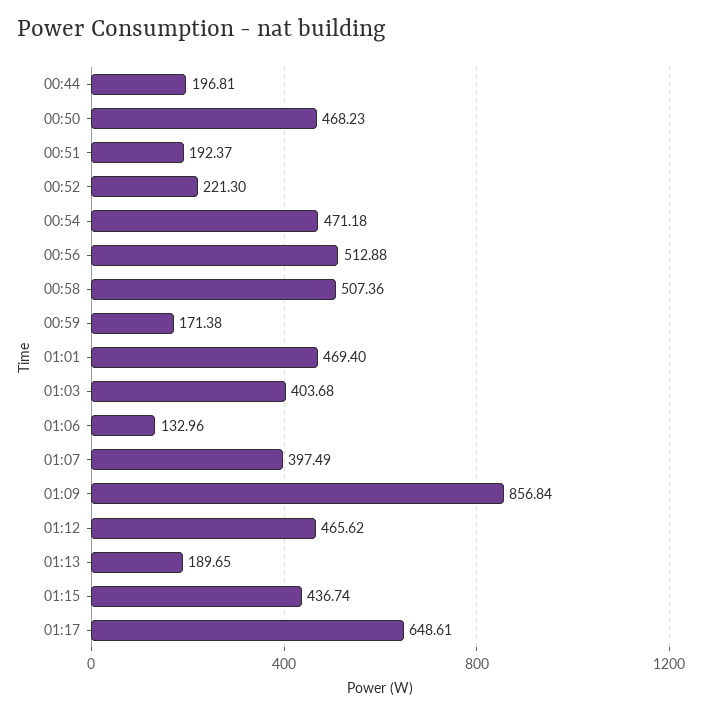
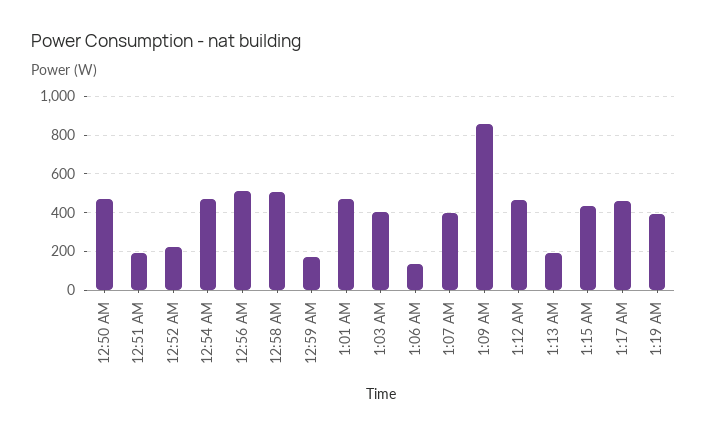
00:44: 196.81 -> none
01:17: 648.61 -> 450
1:19 AM: none -> 400

